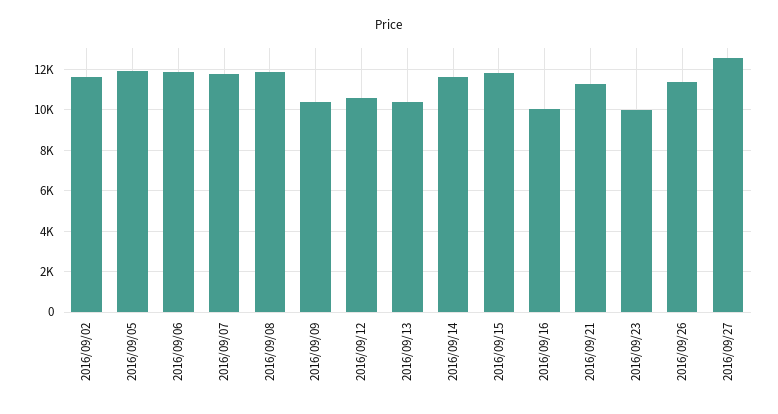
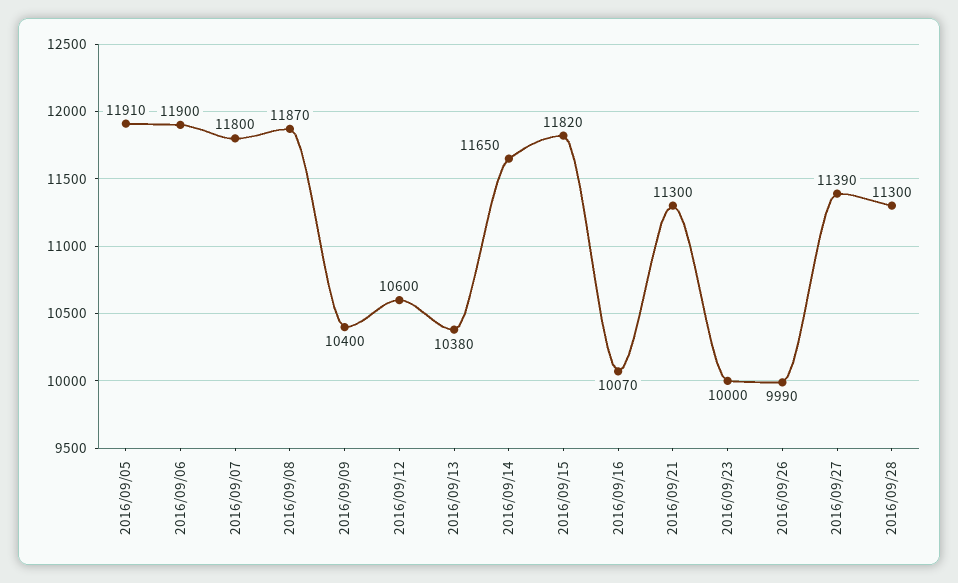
2016/09/02: 11500 -> none
2016/09/26: 11500 -> 9990
2016/09/27: 12500 -> 11390
2016/09/28: none -> 11300

